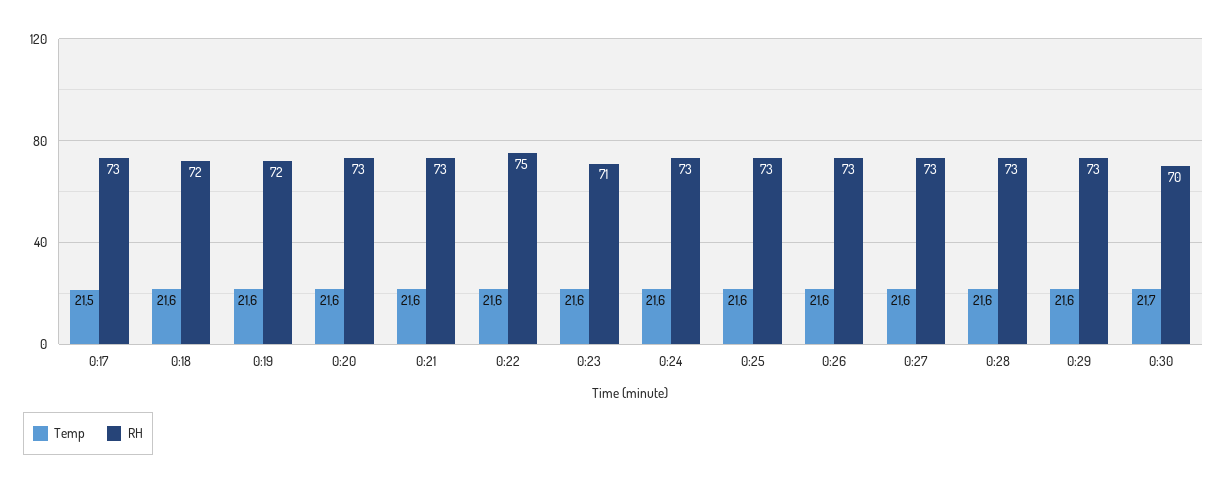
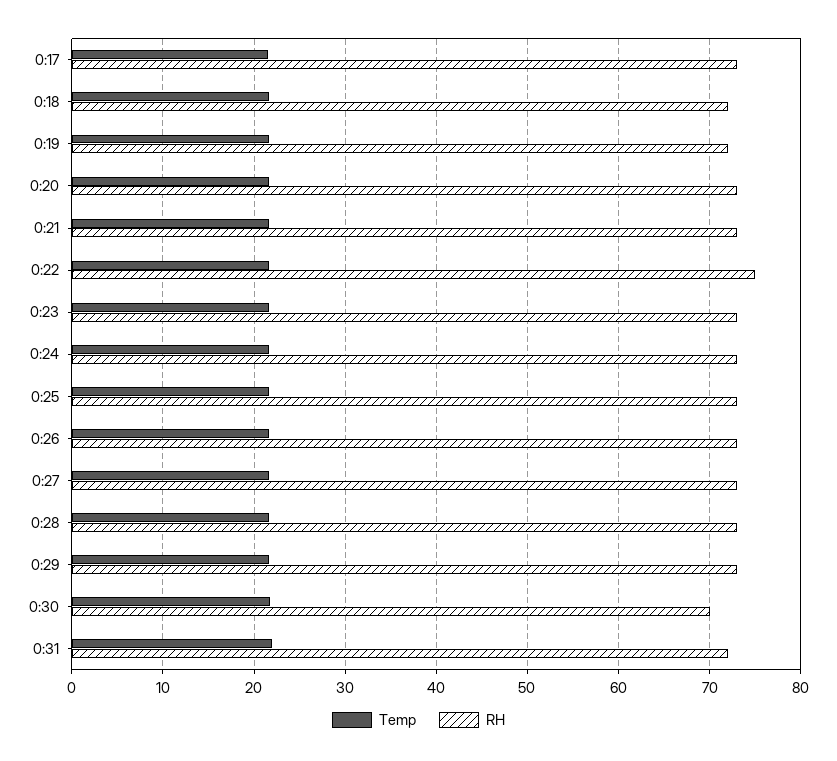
RH, 0:23: 71 -> 73
Temp, 0:31: none -> 22
RH, 0:31: none -> 72

